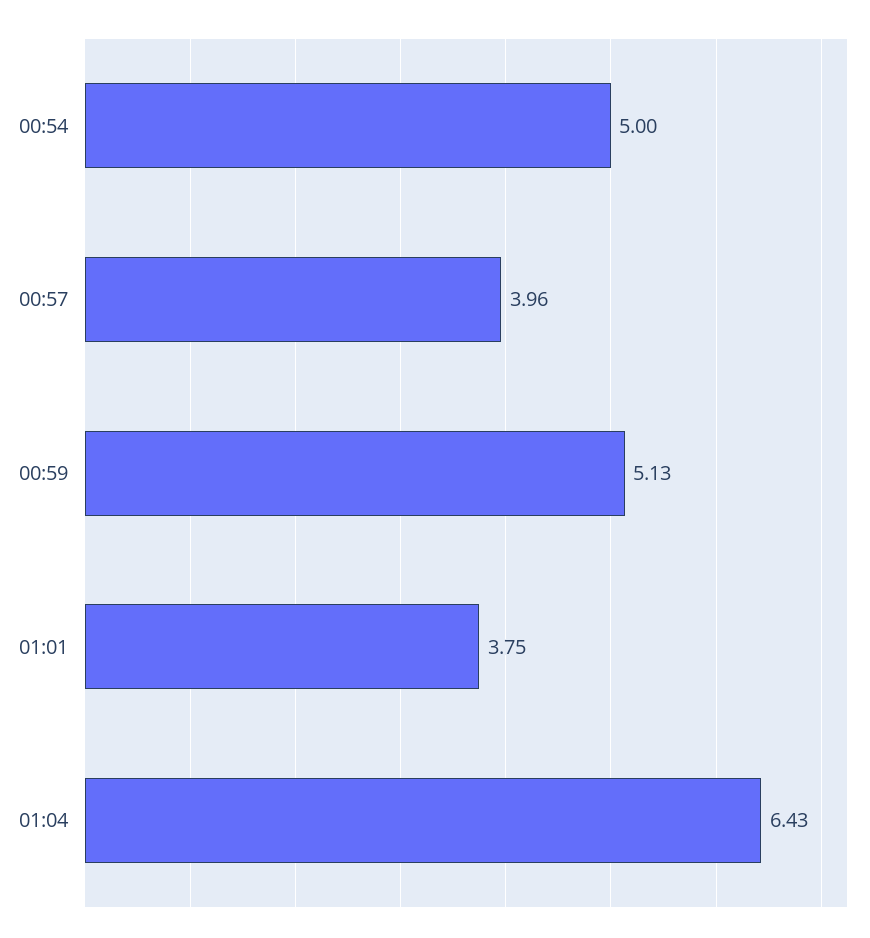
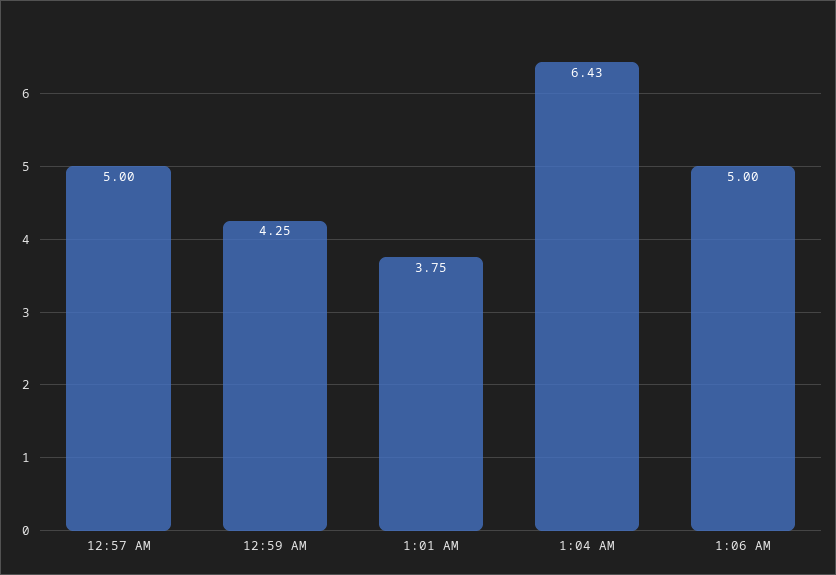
00:54: 5 -> none
00:57: 3.96 -> 5
00:59: 5.13 -> 4.25
1:06 AM: none -> 5

